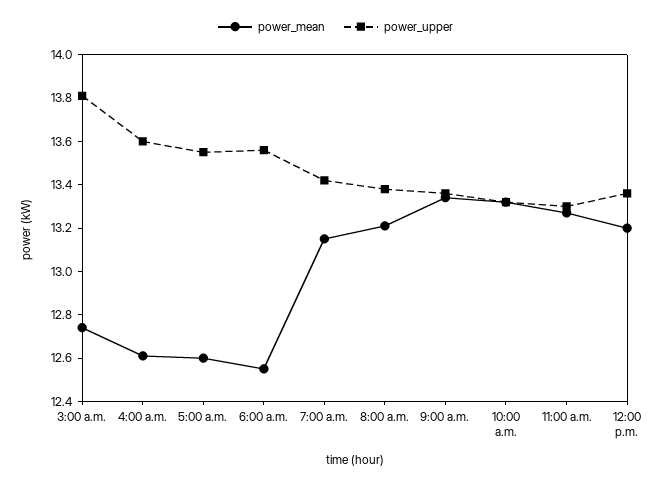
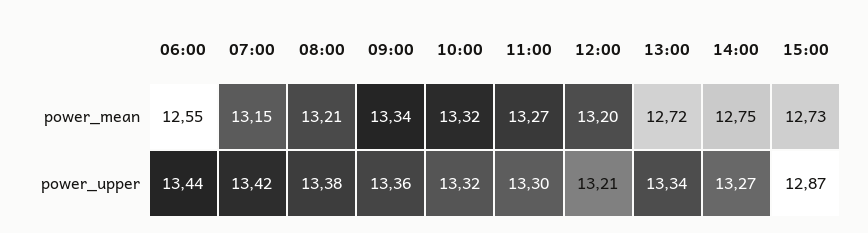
power_mean, 3:00 a.m.: 12.75 -> none
power_upper, 3:00 a.m.: 13.8 -> none
power_mean, 4:00 a.m.: 12.6 -> none
power_upper, 4:00 a.m.: 13.6 -> none
power_mean, 5:00 a.m.: 12.6 -> none
power_upper, 5:00 a.m.: 13.55 -> none
power_upper, 6:00 a.m.: 13.55 -> 13.44
power_upper, 12:00 p.m.: 13.35 -> 13.21
power_mean, 13:00: none -> 12.72
power_mean, 14:00: none -> 12.75
power_mean, 15:00: none -> 12.73
power_upper, 13:00: none -> 13.34
power_upper, 14:00: none -> 13.27
power_upper, 15:00: none -> 12.87

